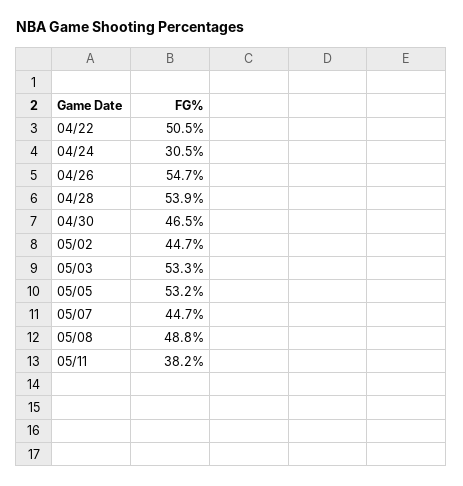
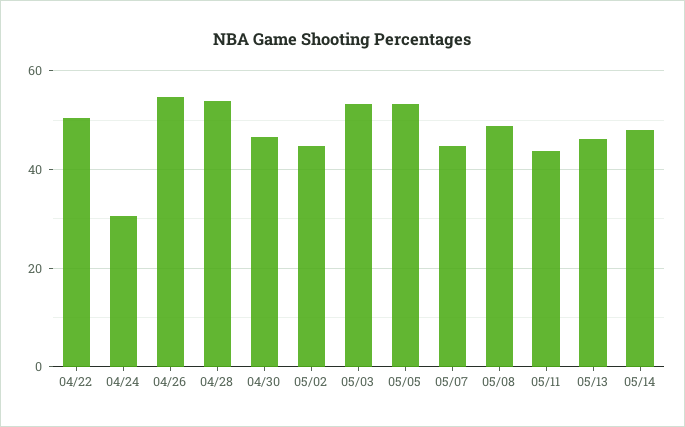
05/11: 38.2 -> 44
05/13: none -> 46
05/14: none -> 48

